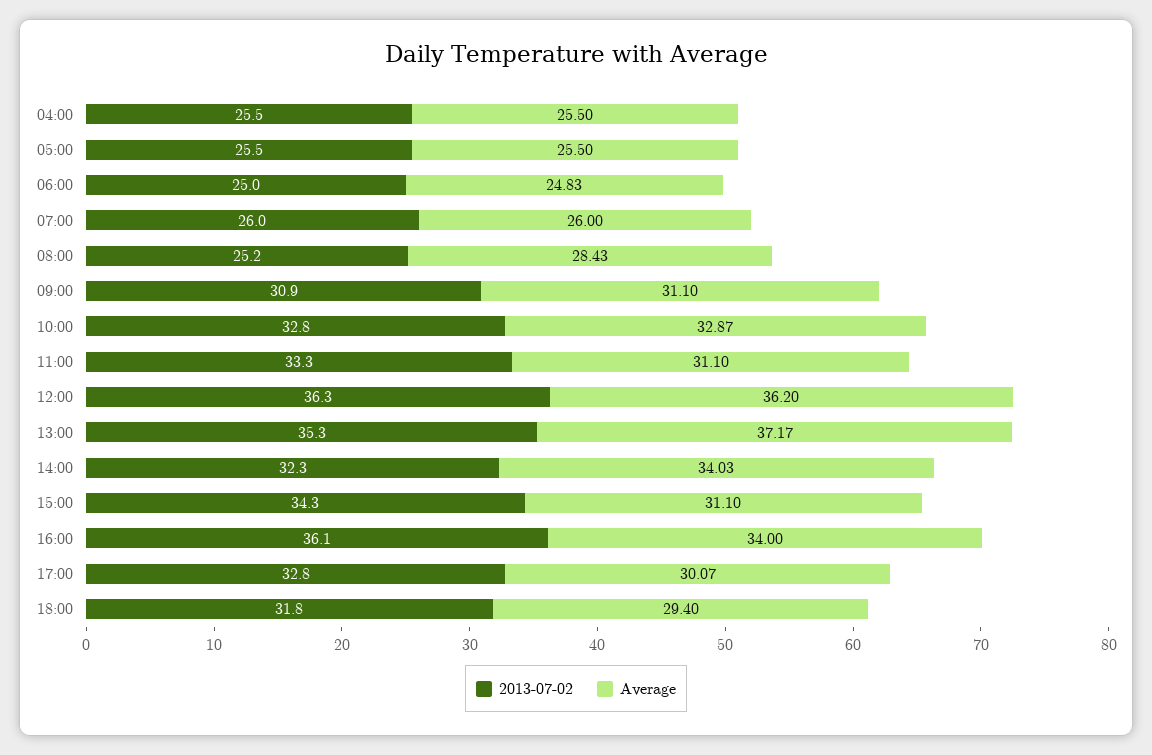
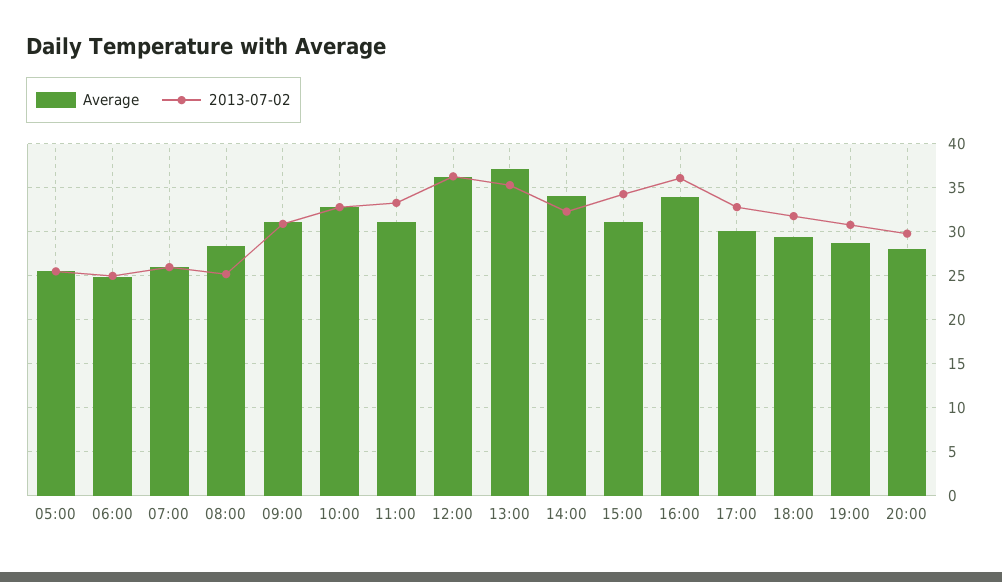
2013-07-02, 04:00: 25.5 -> none
Average, 04:00: 25.5 -> none
Average, 19:00: none -> 29
2013-07-02, 19:00: none -> 31
Average, 20:00: none -> 28
2013-07-02, 20:00: none -> 30

